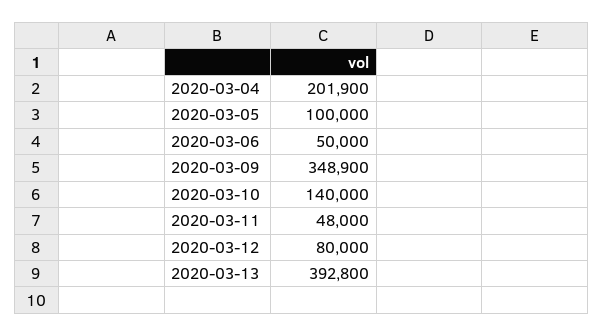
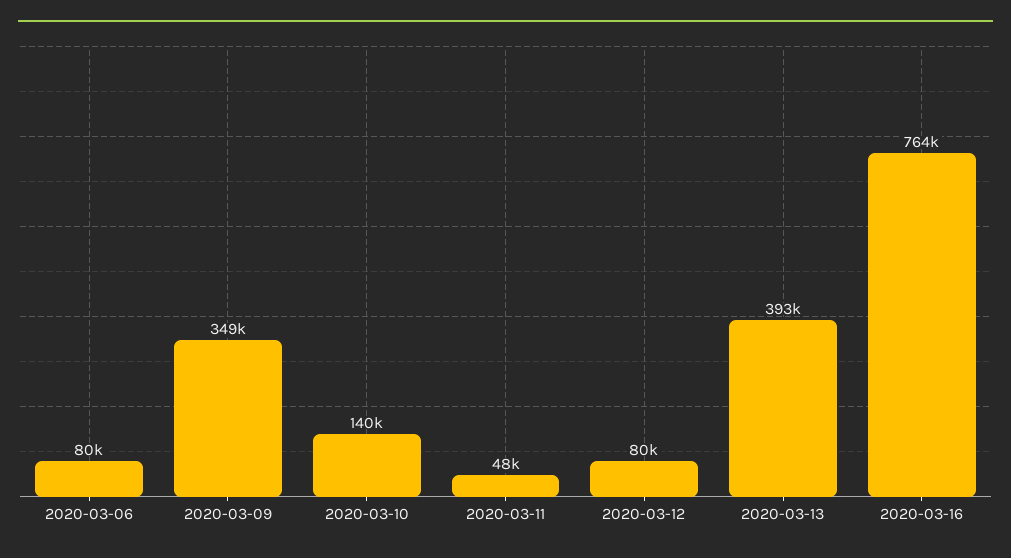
2020-03-04: 201900 -> none
2020-03-05: 100000 -> none
2020-03-06: 50000 -> 80000
2020-03-16: none -> 764000

